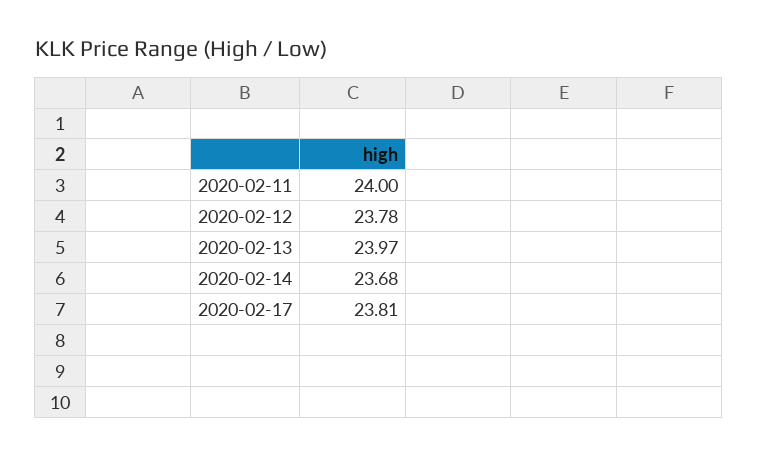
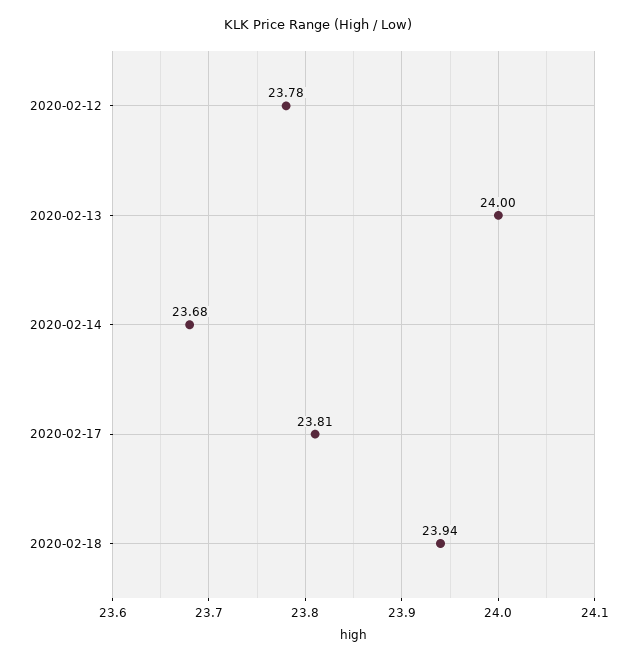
2020-02-11: 24 -> none
2020-02-13: 23.97 -> 24
2020-02-18: none -> 23.94

